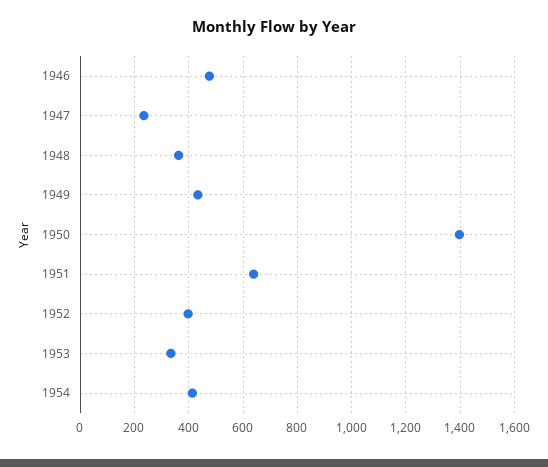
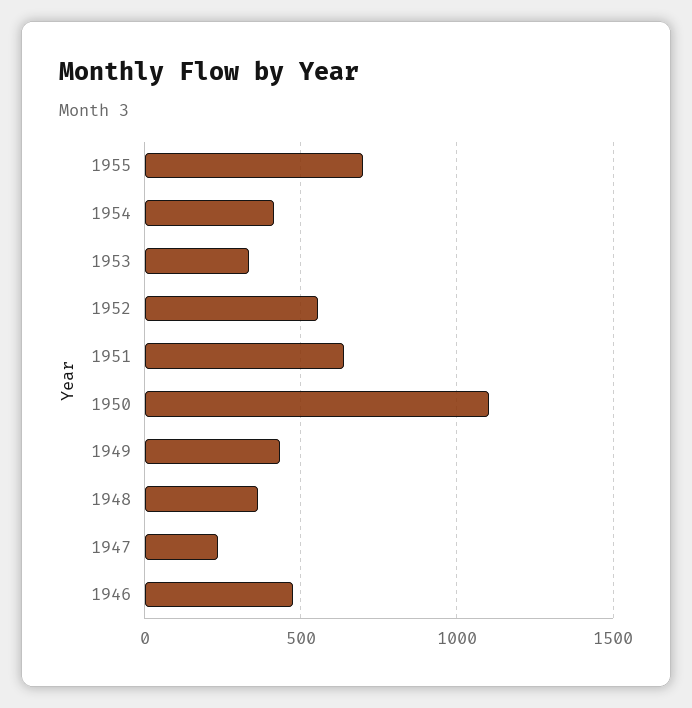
1950: 1400 -> 1100
1952: 400 -> 550
1955: none -> 700

